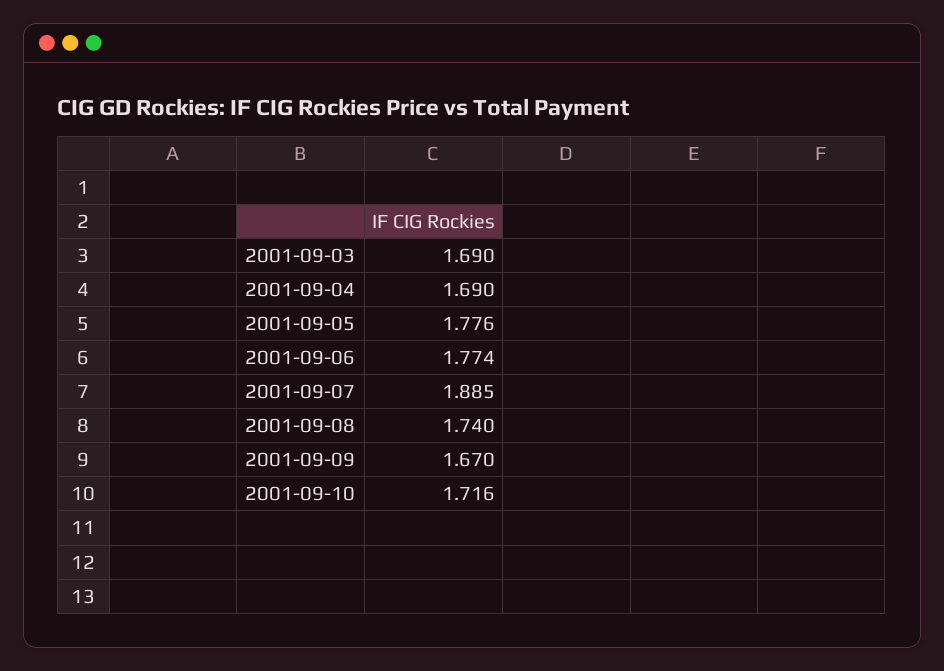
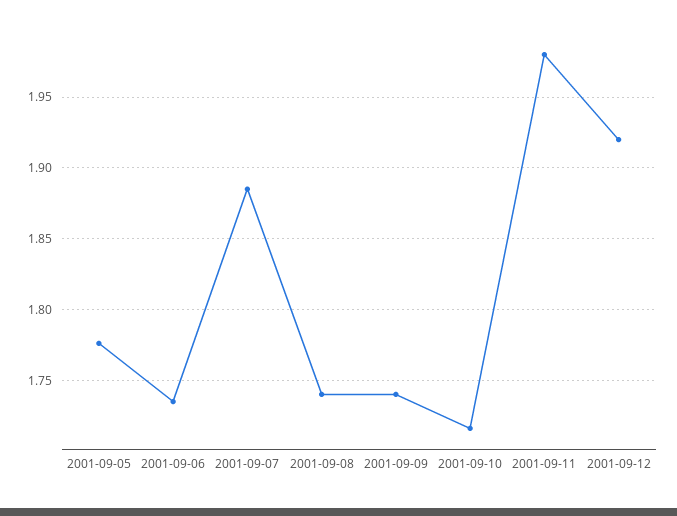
2001-09-03: 1.69 -> none
2001-09-04: 1.69 -> none
2001-09-06: 1.774 -> 1.735
2001-09-09: 1.67 -> 1.74
2001-09-11: none -> 1.98
2001-09-12: none -> 1.92

